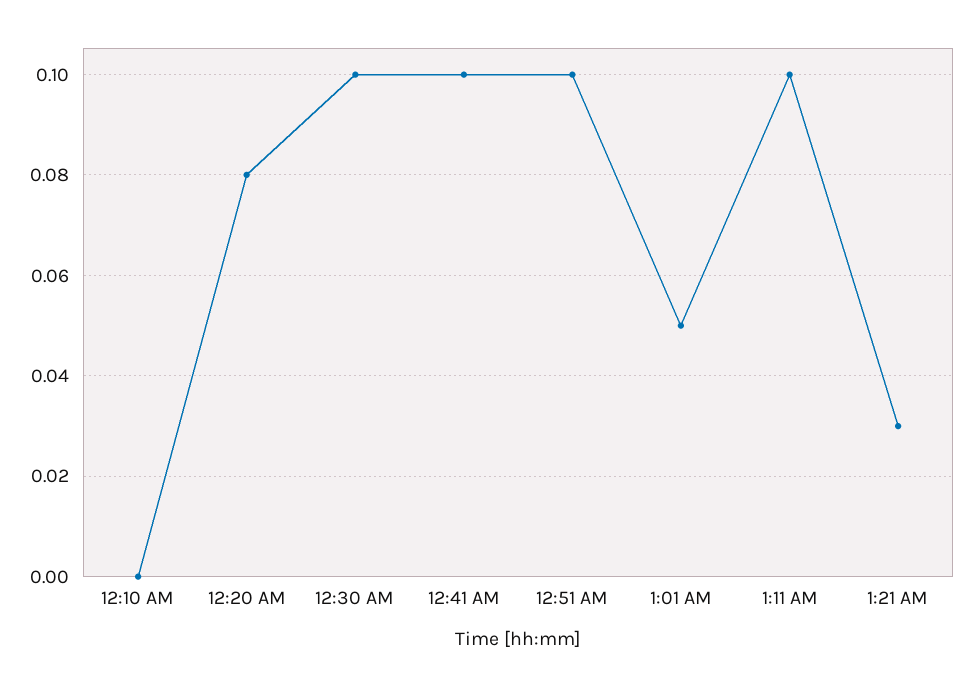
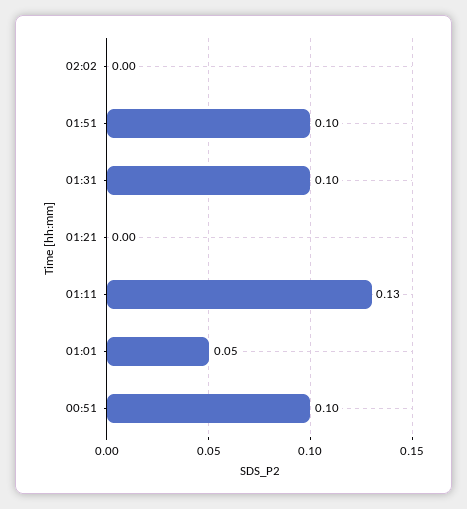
12:10 AM: 0 -> none
12:20 AM: 0.08 -> none
12:30 AM: 0.1 -> none
12:41 AM: 0.1 -> none
1:11 AM: 0.1 -> 0.13
1:21 AM: 0.03 -> 0
02:02: none -> 0
01:51: none -> 0.1
01:31: none -> 0.1

